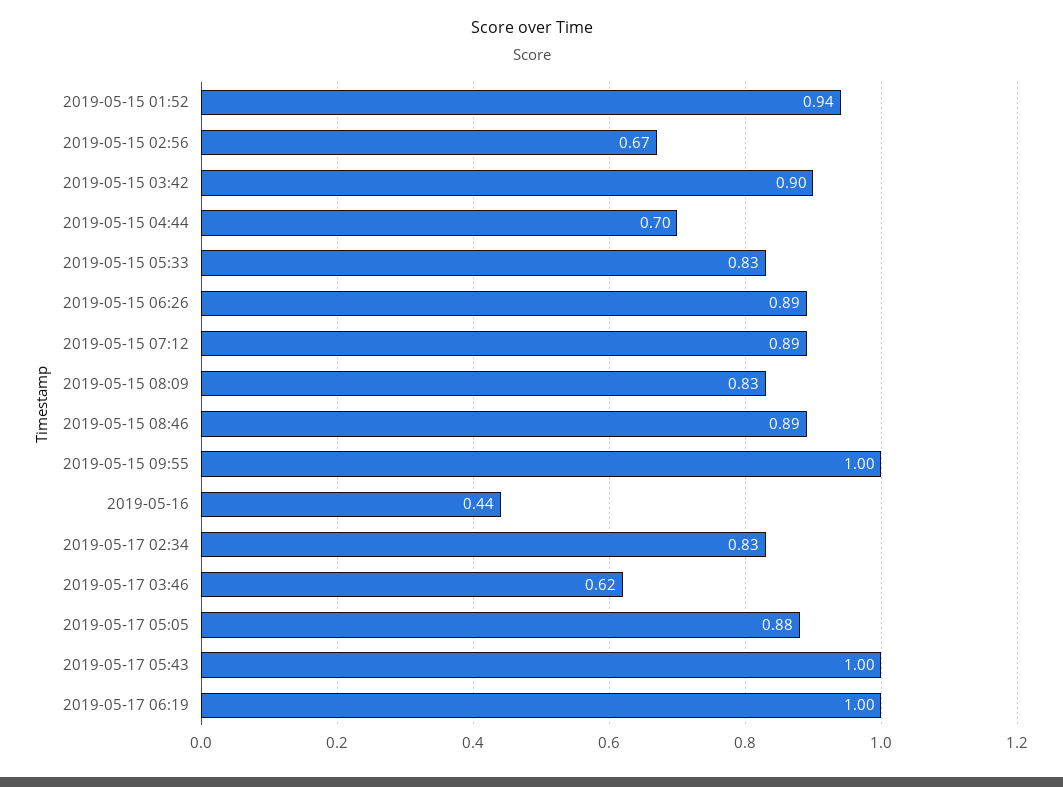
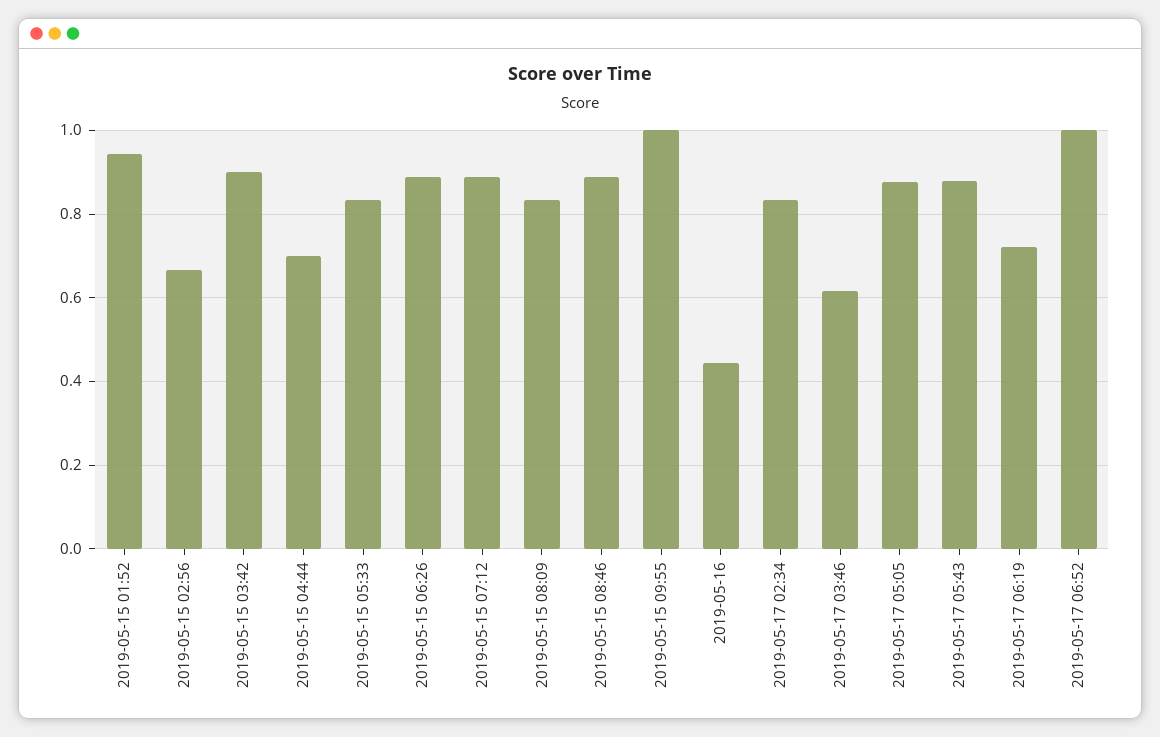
2019-05-17 05:43: 1 -> 0.88
2019-05-17 06:19: 1 -> 0.72
2019-05-17 06:52: none -> 1

